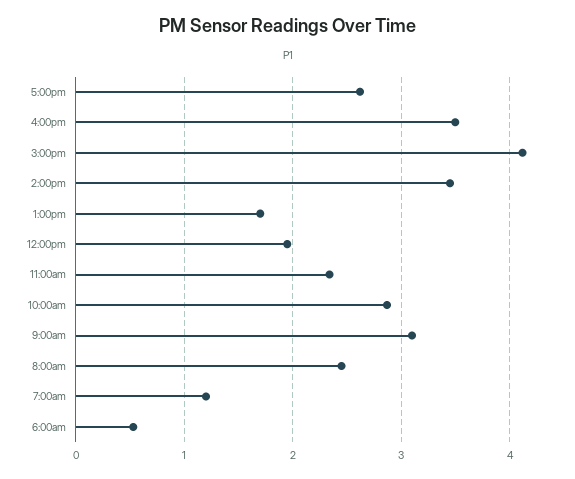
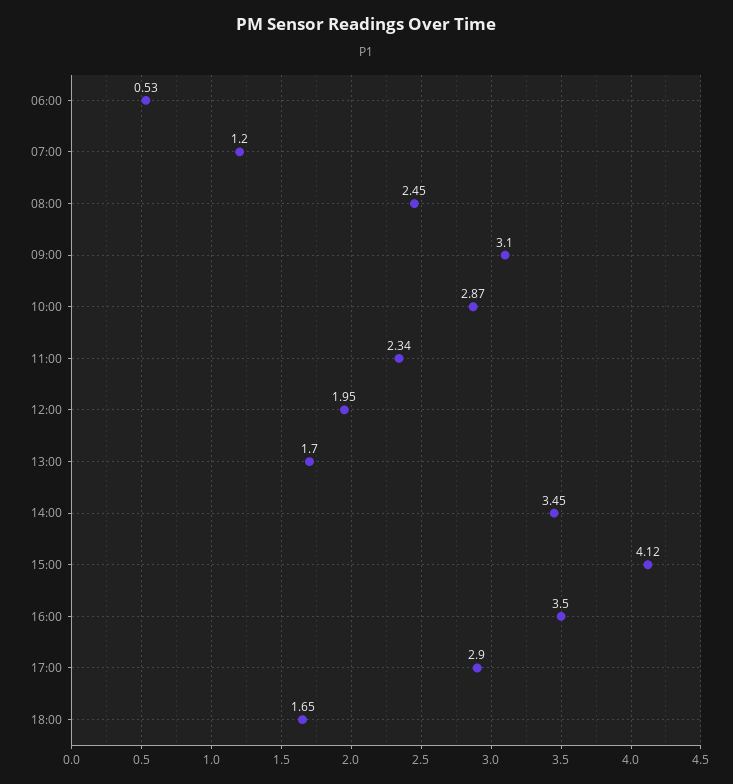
5:00pm: 2.6 -> 2.9
18:00: none -> 1.65

